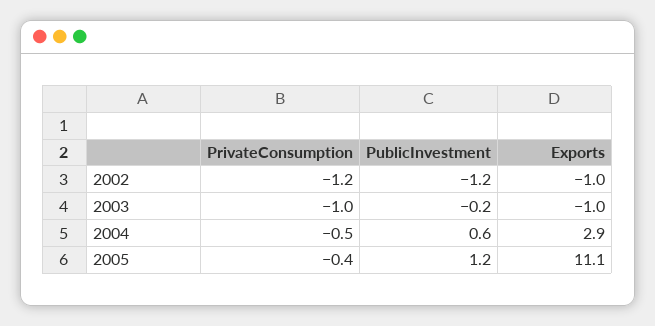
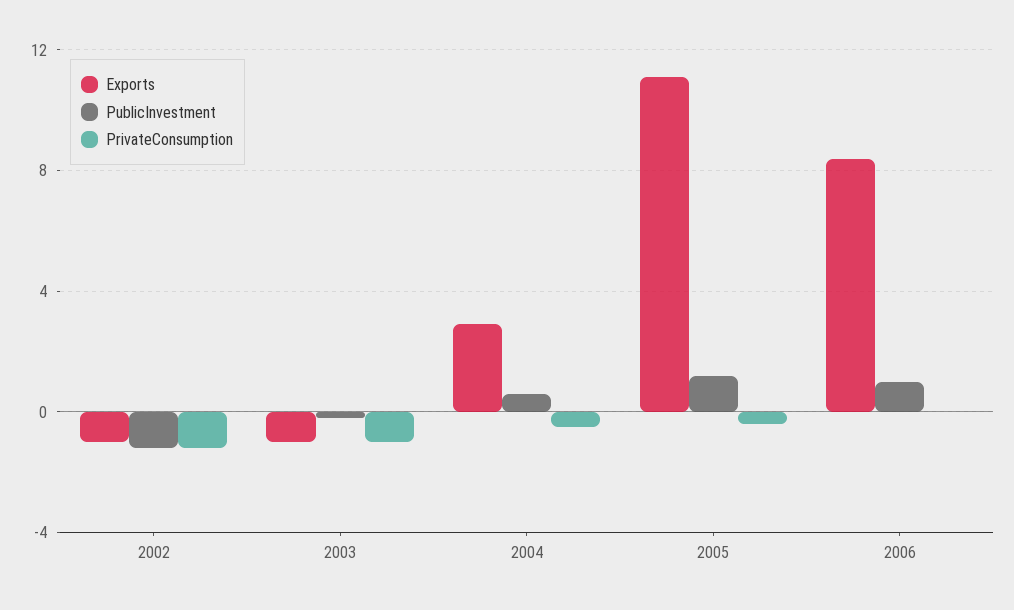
Exports, 2006: none -> 8.5
PublicInvestment, 2006: none -> 1
PrivateConsumption, 2006: none -> 0

